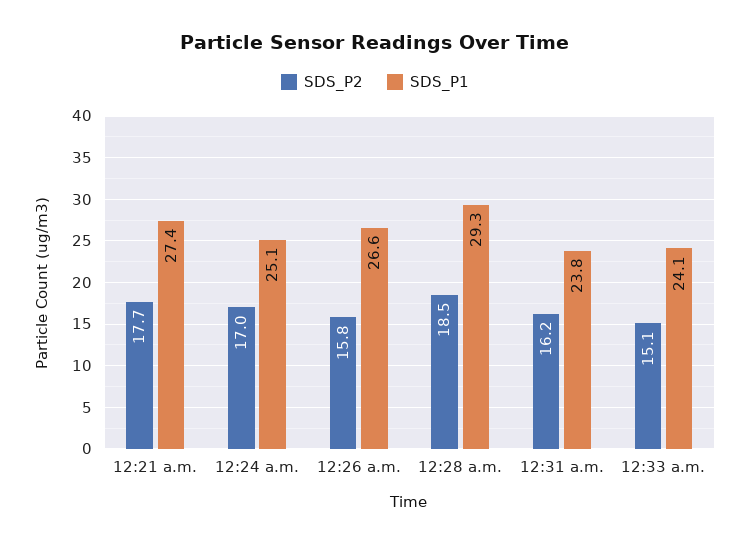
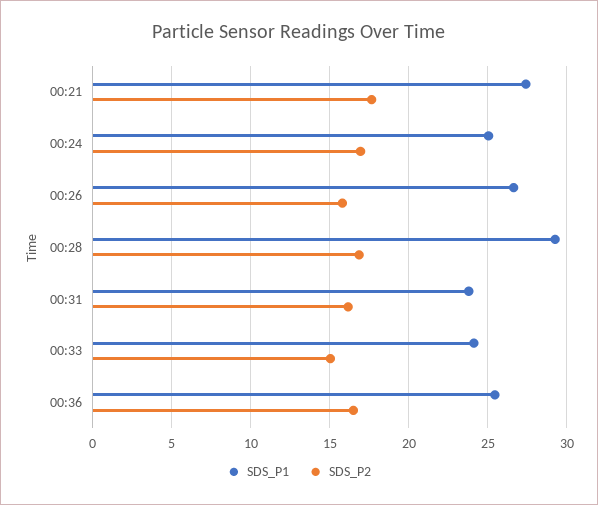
SDS_P2, 12:28 a.m.: 18.5 -> 17
SDS_P1, 00:36: none -> 25.5
SDS_P2, 00:36: none -> 16.5

